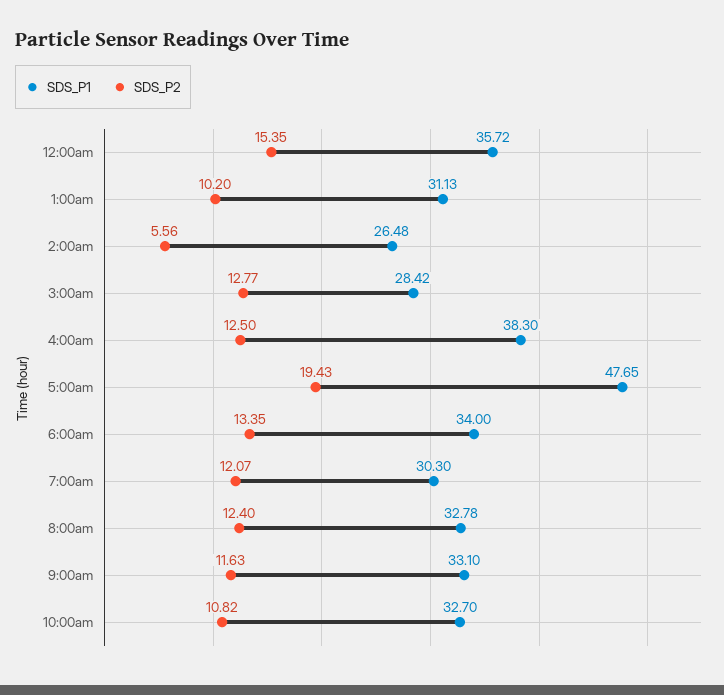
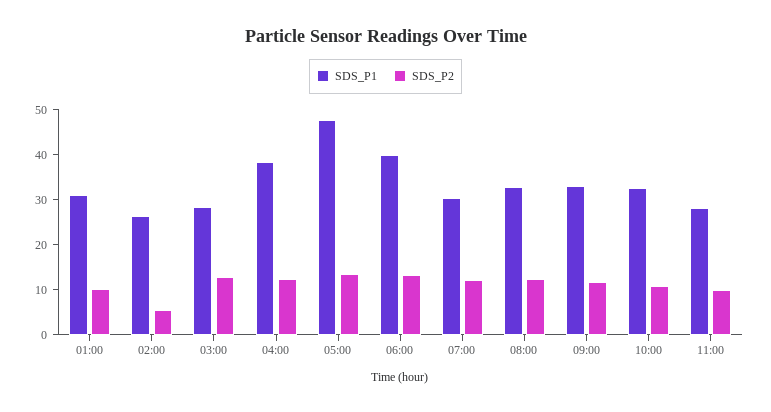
SDS_P1, 12:00am: 35.72 -> none
SDS_P2, 12:00am: 15.35 -> none
SDS_P2, 5:00am: 19.43 -> 14
SDS_P1, 6:00am: 34 -> 40
SDS_P1, 11:00: none -> 28
SDS_P2, 11:00: none -> 10

